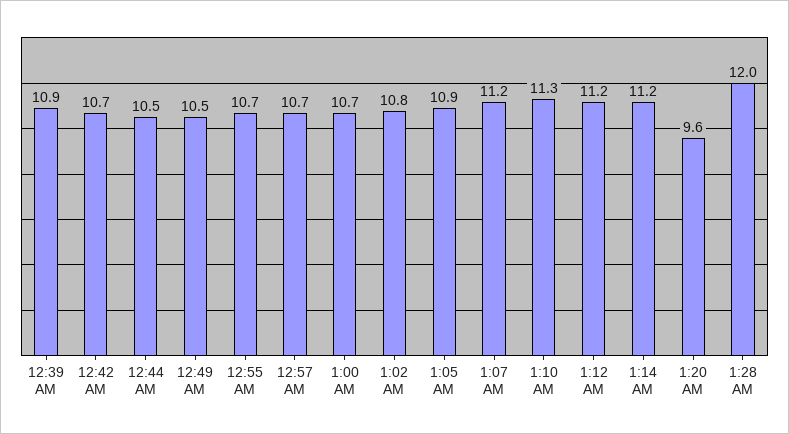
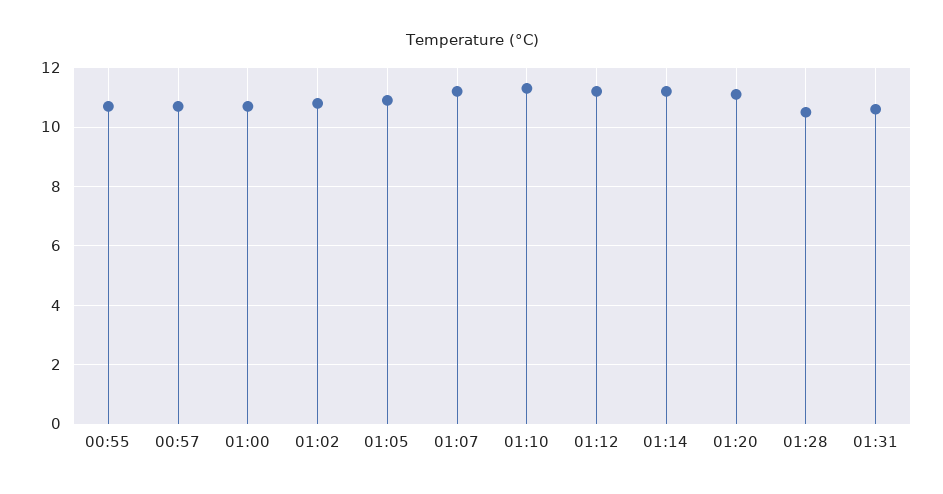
12:39 AM: 10.9 -> none
12:42 AM: 10.7 -> none
12:44 AM: 10.5 -> none
12:49 AM: 10.5 -> none
1:20 AM: 9.6 -> 11
1:28 AM: 12 -> 10.5
01:31: none -> 10.5

